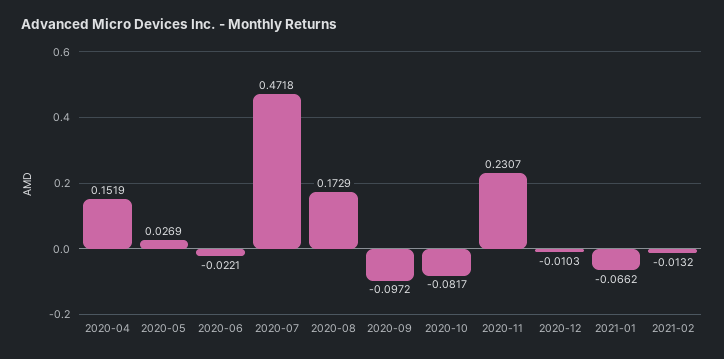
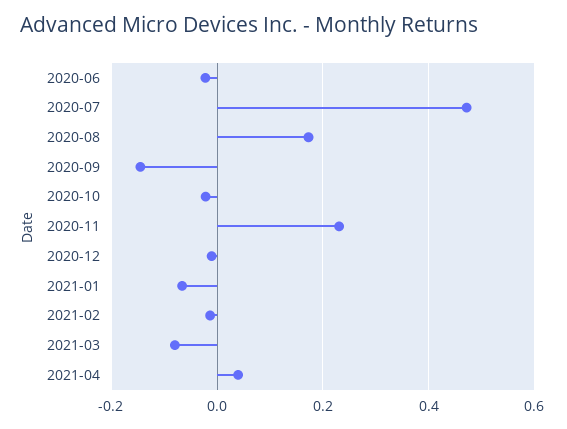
2020-04: 0.1519 -> none
2020-05: 0.0269 -> none
2020-09: -0.0972 -> -0.14
2020-10: -0.0817 -> -0.02
2021-03: none -> -0.08
2021-04: none -> 0.04

